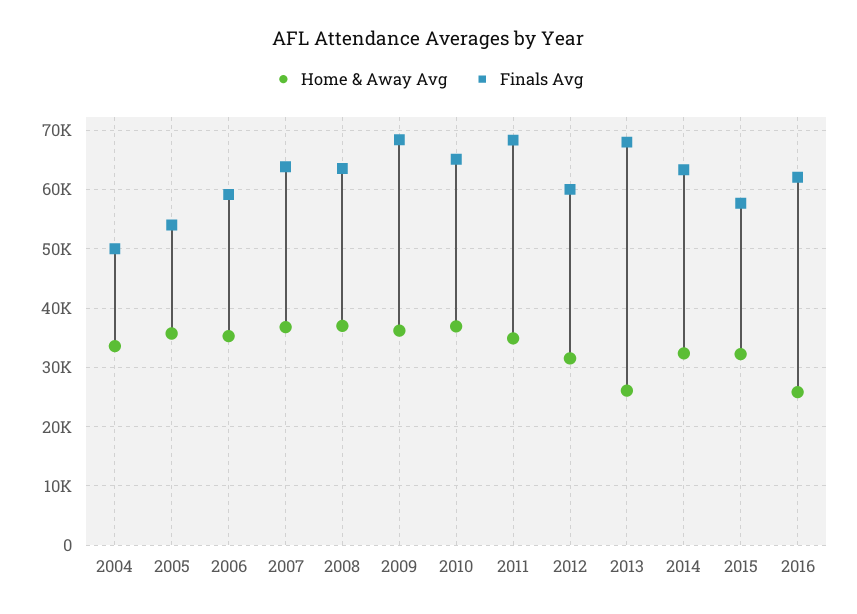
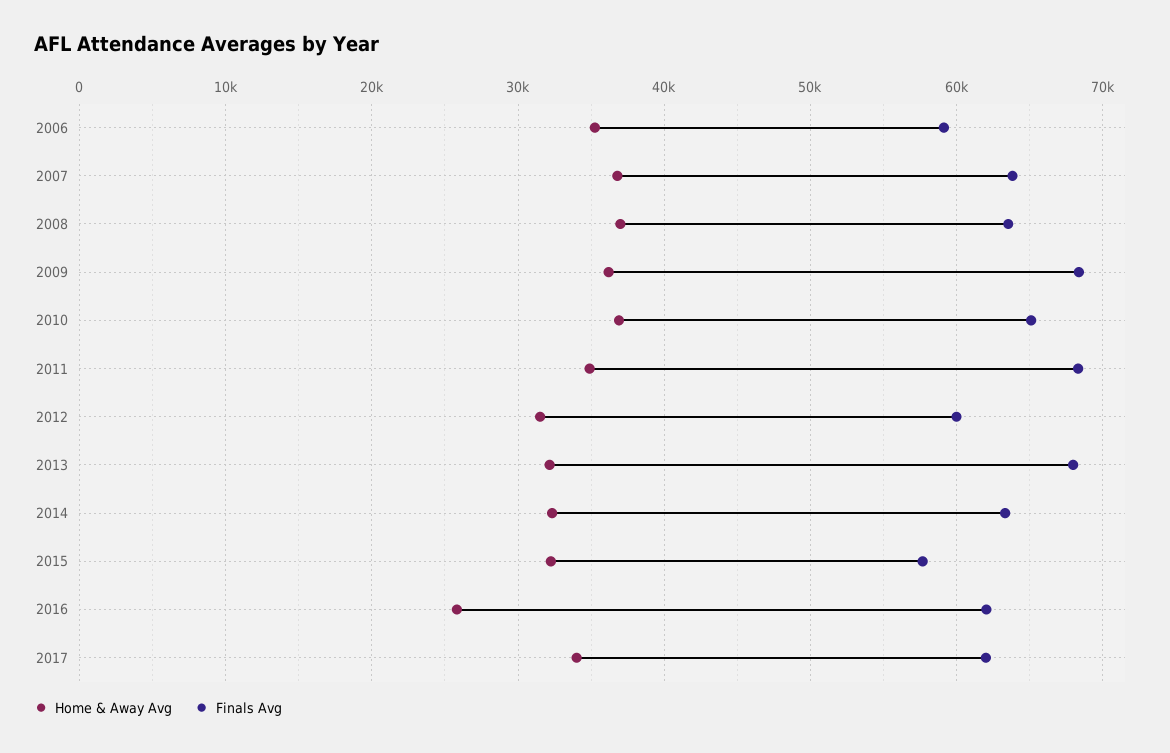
Home & Away Avg, 2004: 34000 -> none
Finals Avg, 2004: 50000 -> none
Home & Away Avg, 2005: 36000 -> none
Finals Avg, 2005: 54000 -> none
Home & Away Avg, 2013: 26000 -> 32000
Home & Away Avg, 2017: none -> 34000
Finals Avg, 2017: none -> 62000

